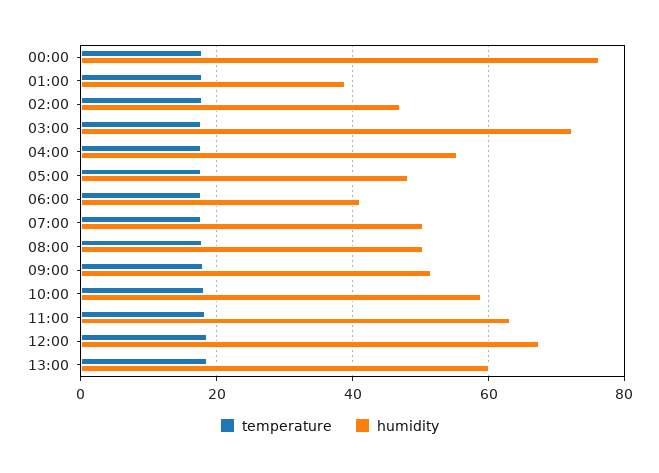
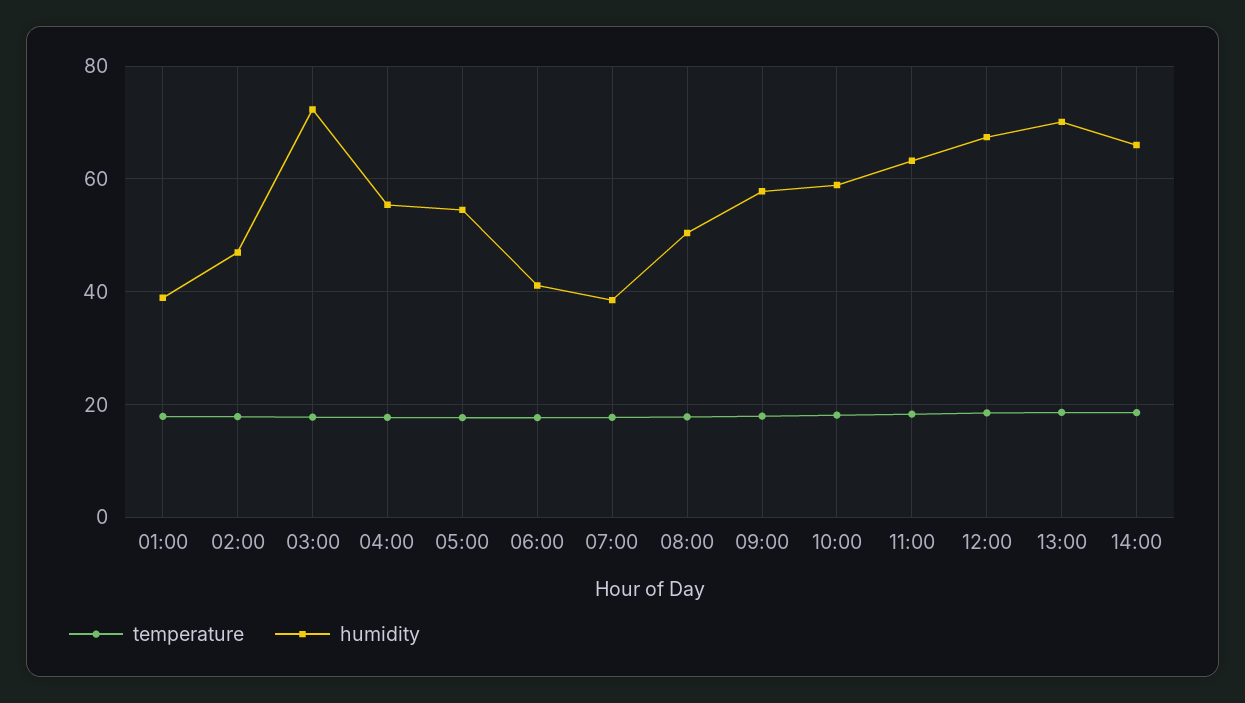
temperature, 00:00: 18 -> none
humidity, 00:00: 76 -> none
humidity, 05:00: 48 -> 54
humidity, 07:00: 50 -> 38
humidity, 09:00: 52 -> 58
humidity, 13:00: 60 -> 70
temperature, 14:00: none -> 18
humidity, 14:00: none -> 66

